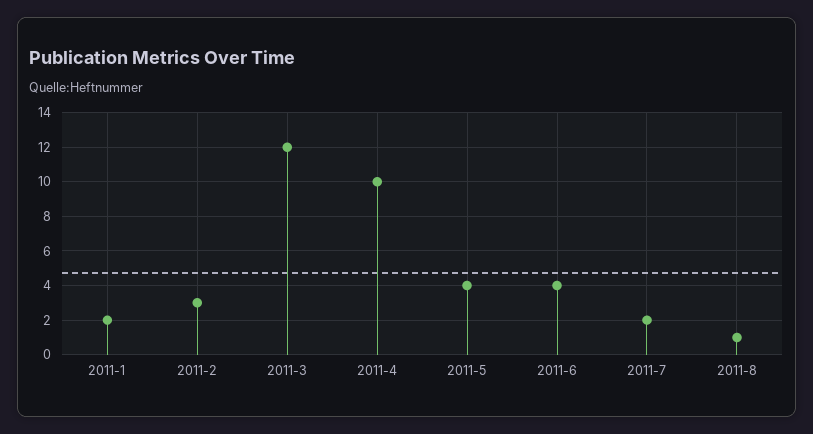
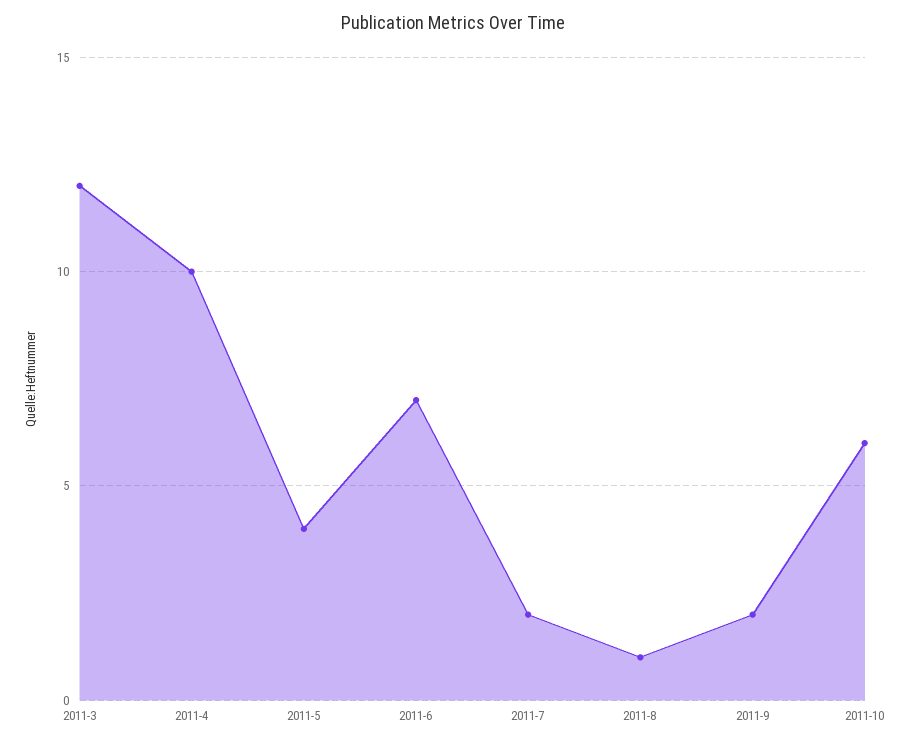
2011-1: 2 -> none
2011-2: 3 -> none
2011-6: 4 -> 7
2011-9: none -> 2
2011-10: none -> 6

